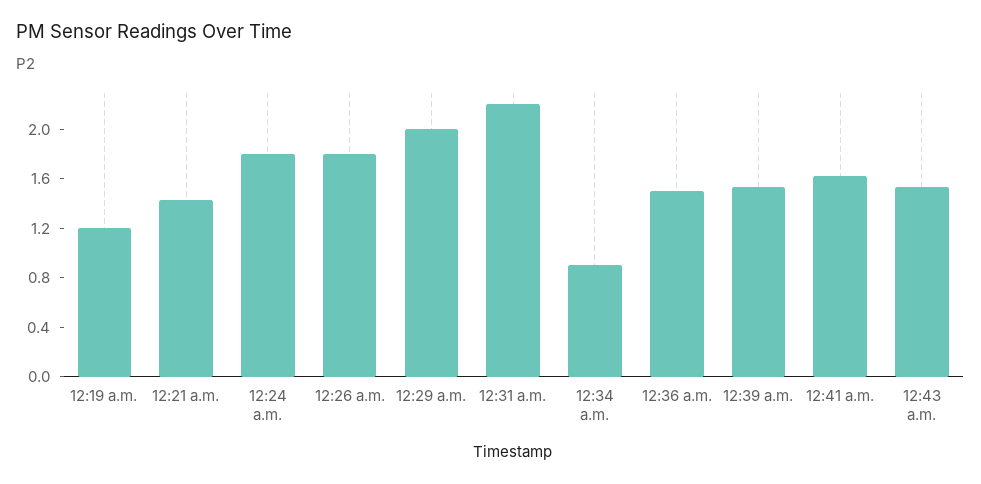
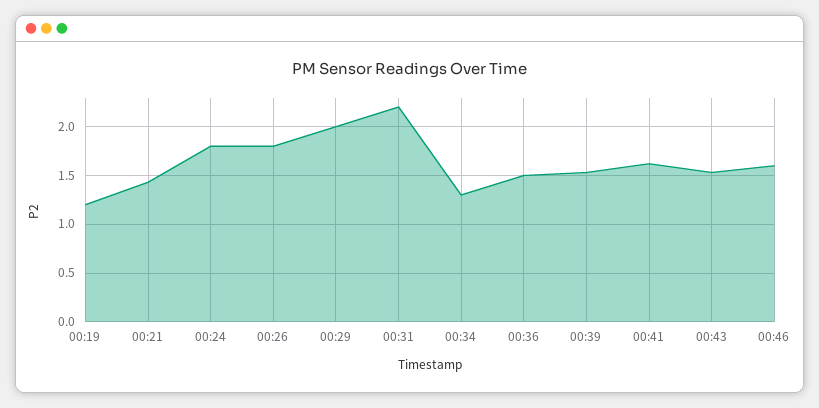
12:34 a.m.: 0.9 -> 1.3
00:46: none -> 1.6

